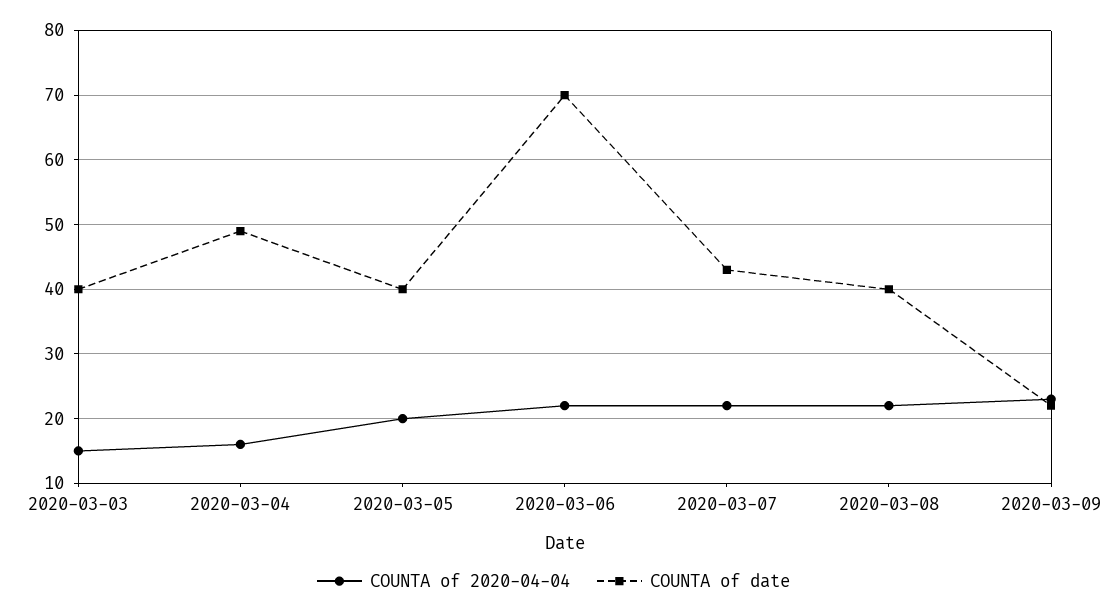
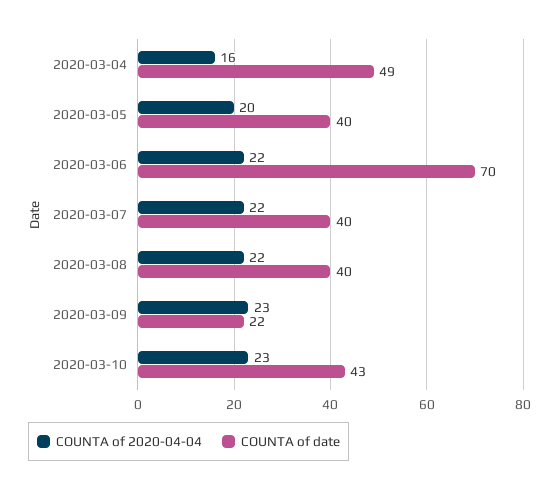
COUNTA of 2020-04-04, 2020-03-03: 15 -> none
COUNTA of date, 2020-03-03: 40 -> none
COUNTA of date, 2020-03-07: 43 -> 40
COUNTA of 2020-04-04, 2020-03-10: none -> 23
COUNTA of date, 2020-03-10: none -> 43

